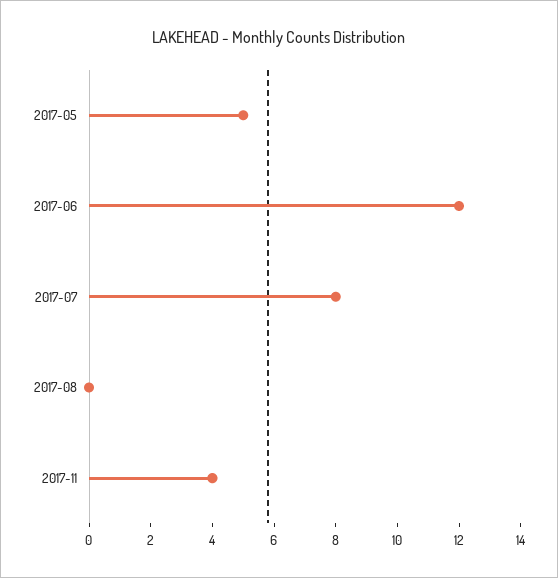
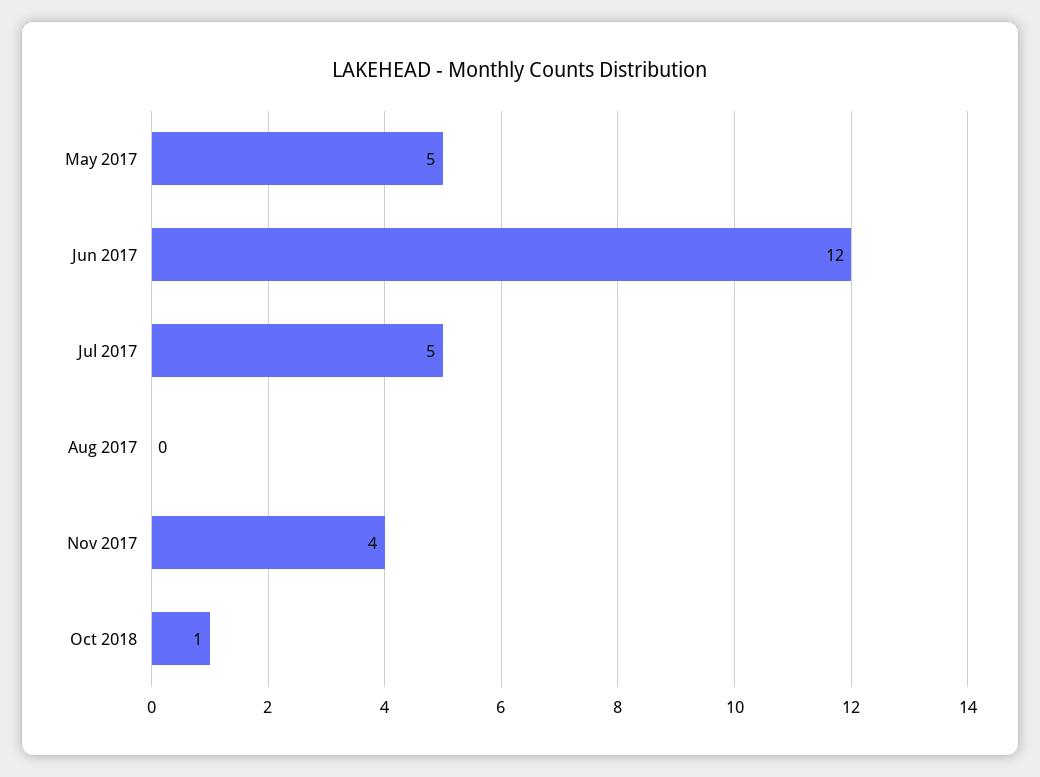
2017-07: 8 -> 5
Oct 2018: none -> 1

